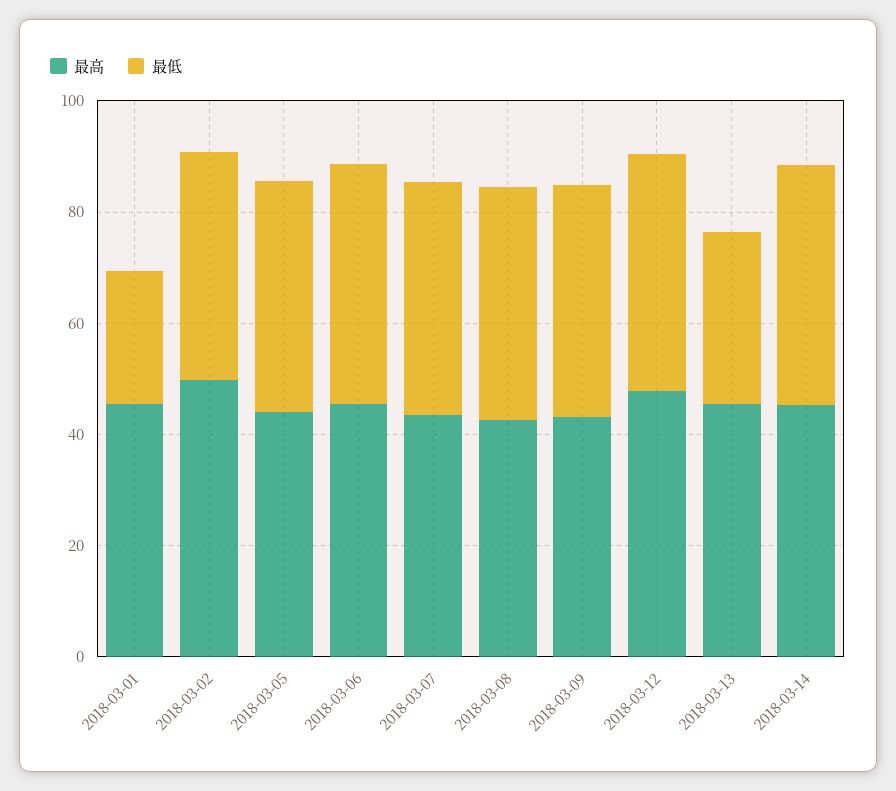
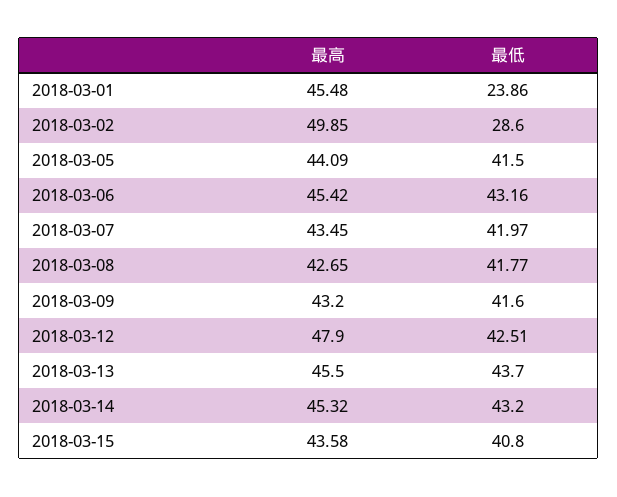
最低, 2018-03-02: 40 -> 28.6
最低, 2018-03-13: 30 -> 43.7
最高, 2018-03-15: none -> 43.58
最低, 2018-03-15: none -> 40.8

